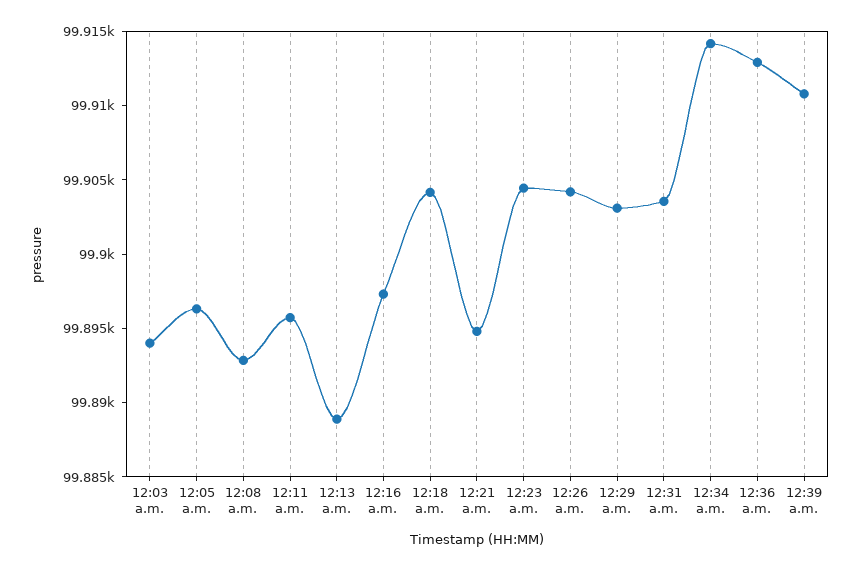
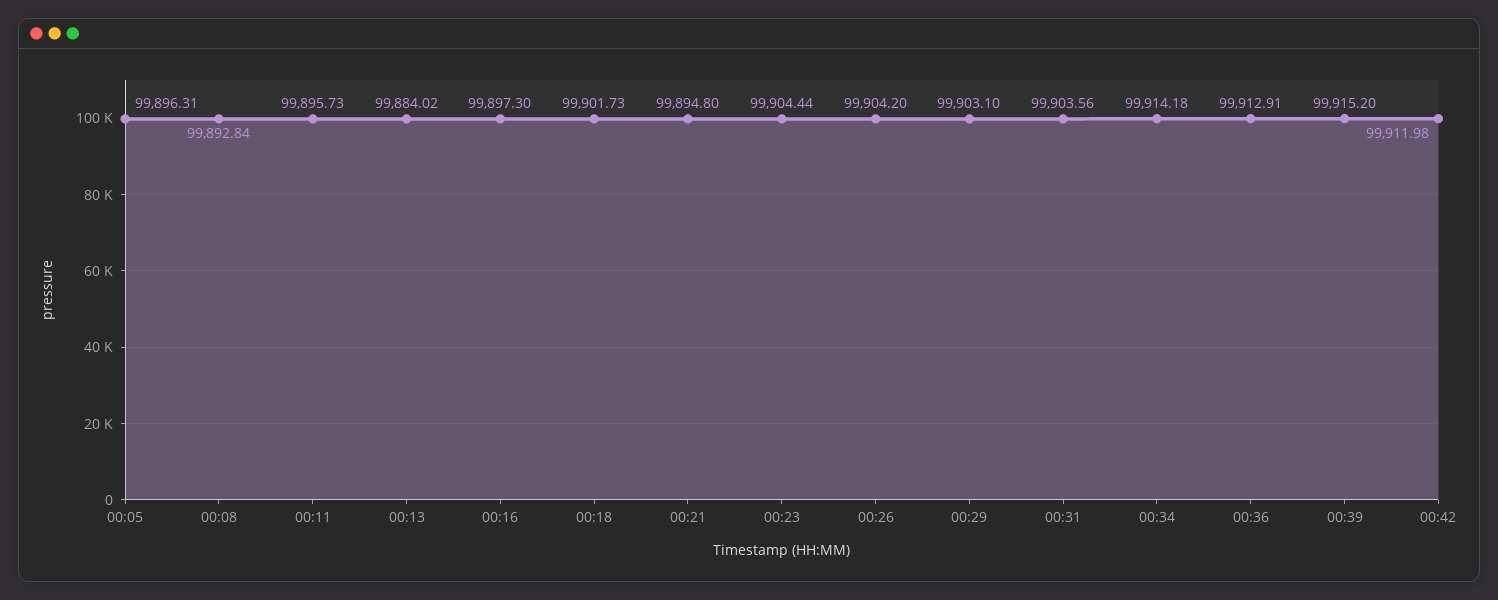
12:03 a.m.: 99894 -> none
12:13 a.m.: 99889 -> 99884.02
12:18 a.m.: 99904 -> 99901.73
12:39 a.m.: 99911 -> 99915.2
00:42: none -> 99911.98

